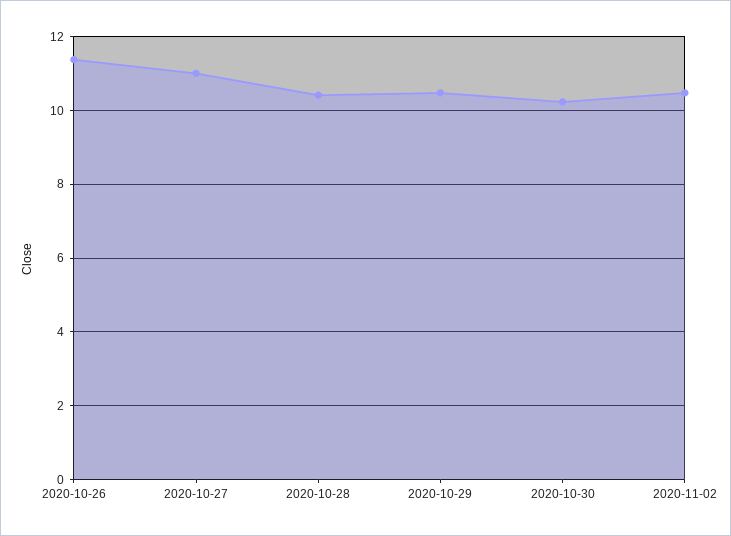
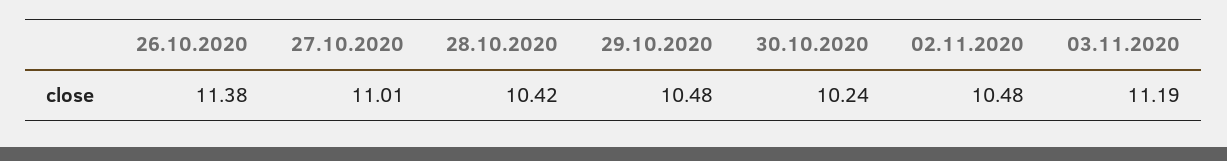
03.11.2020: none -> 11.19

